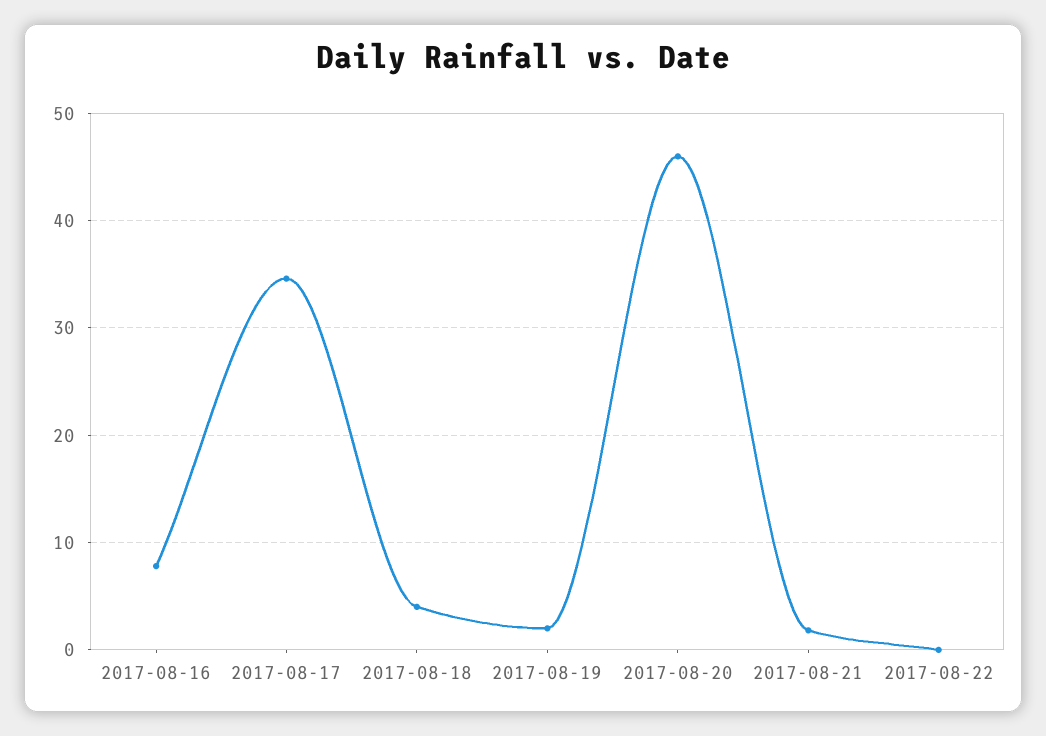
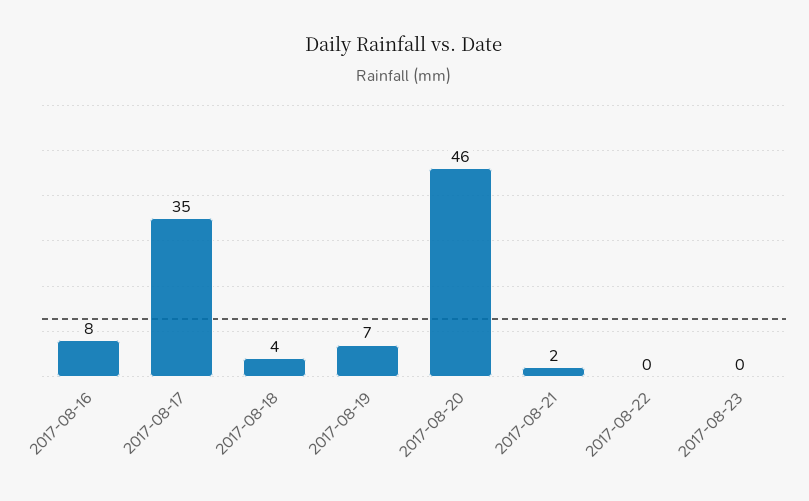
2017-08-19: 2 -> 7
2017-08-23: none -> 0

